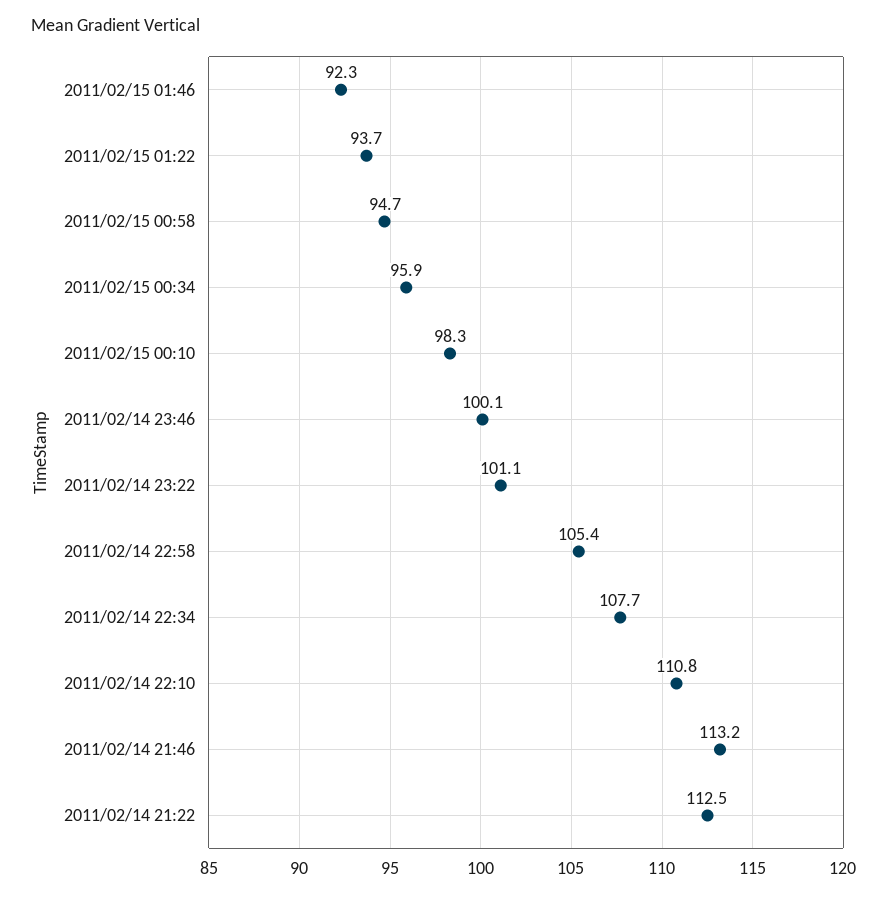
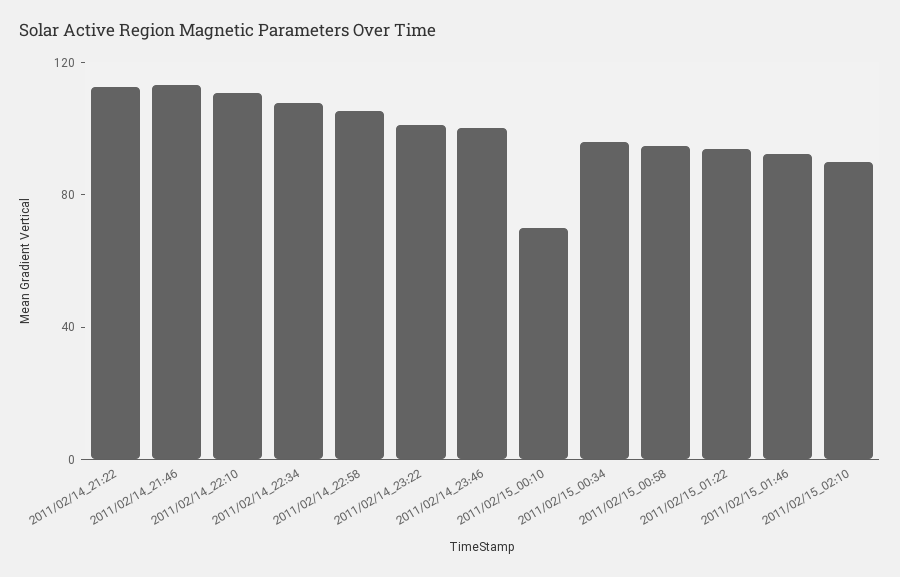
2011/02/15 00:10: 98.3 -> 70
2011/02/15_02:10: none -> 90

